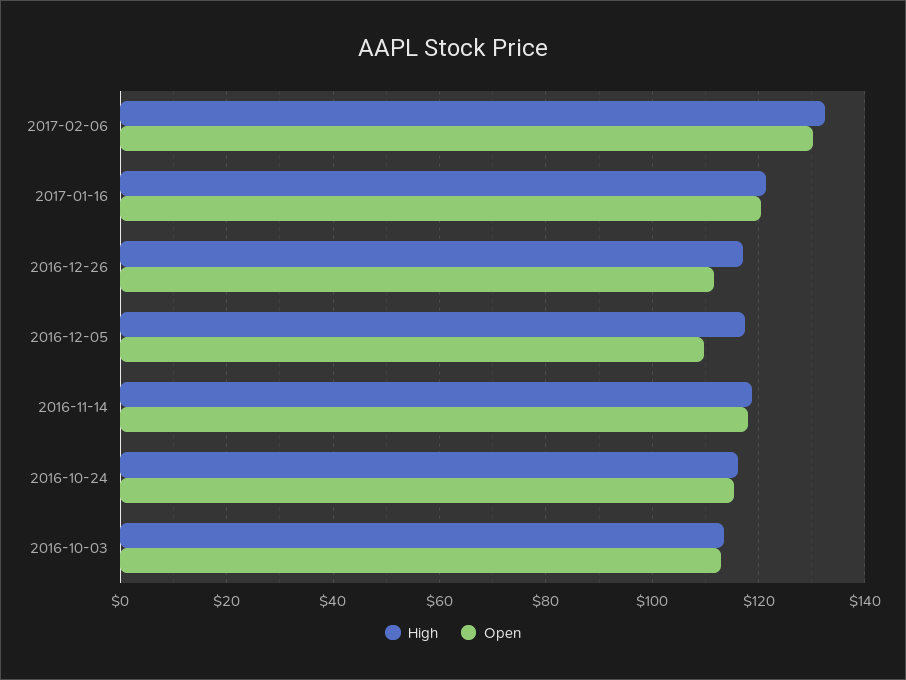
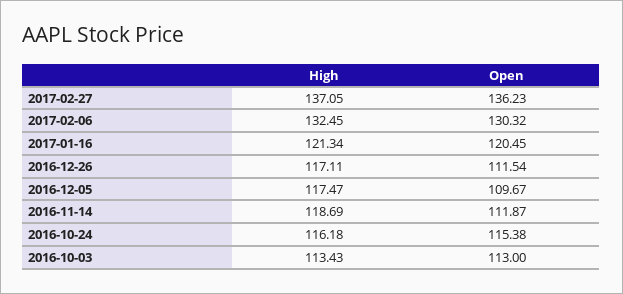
Open, 2016-11-14: 118 -> 111.87
High, 2017-02-27: none -> 137.05
Open, 2017-02-27: none -> 136.23

